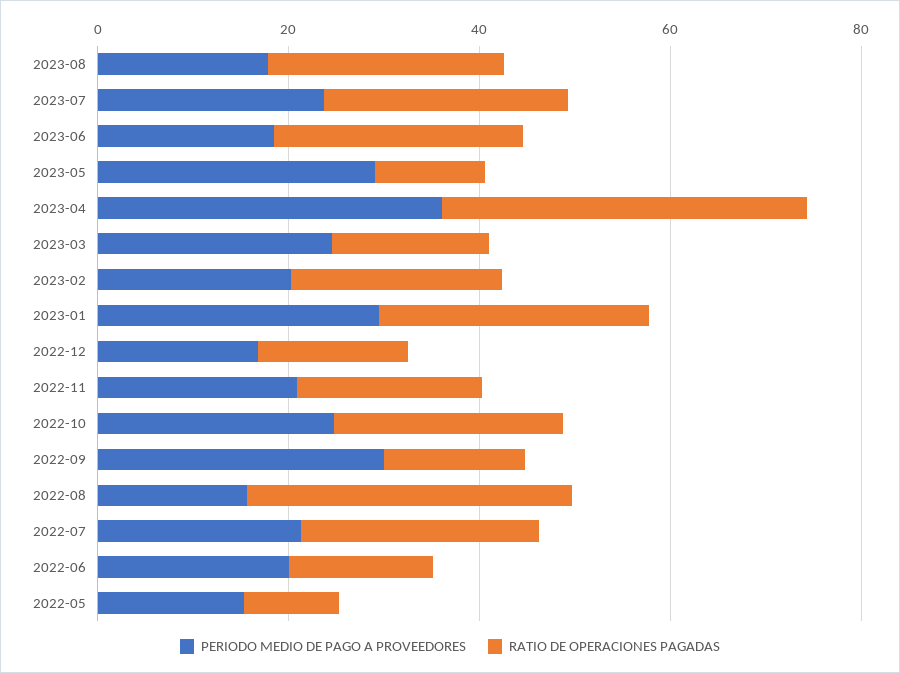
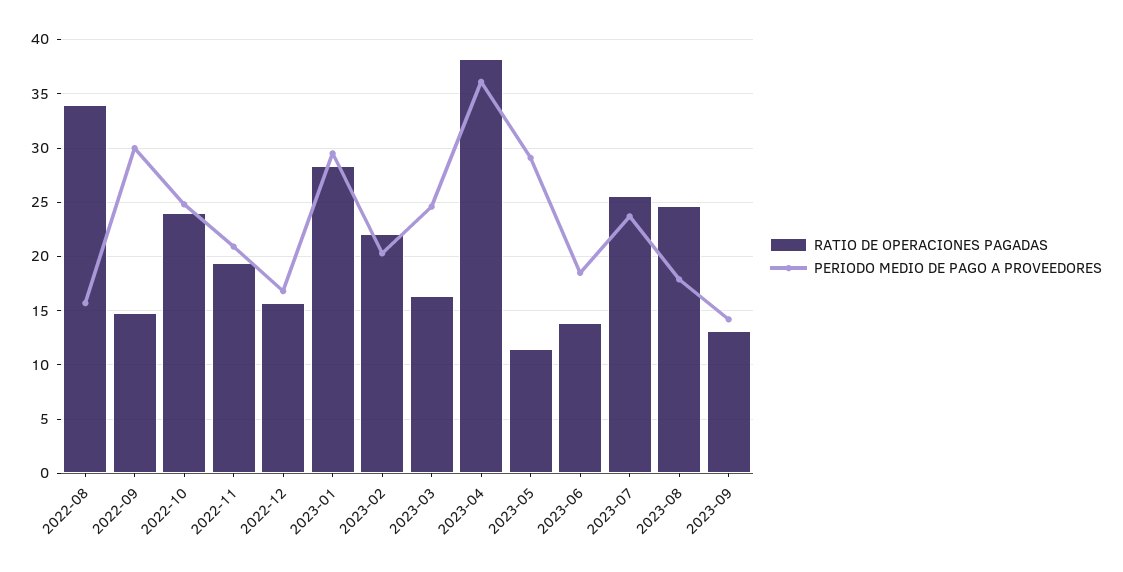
RATIO DE OPERACIONES PAGADAS, 2023-06: 25 -> 14
PERIODO MEDIO DE PAGO A PROVEEDORES, 2022-07: 20 -> none
RATIO DE OPERACIONES PAGADAS, 2022-07: 25 -> none
PERIODO MEDIO DE PAGO A PROVEEDORES, 2022-06: 20 -> none
RATIO DE OPERACIONES PAGADAS, 2022-06: 15 -> none
PERIODO MEDIO DE PAGO A PROVEEDORES, 2022-05: 15 -> none
RATIO DE OPERACIONES PAGADAS, 2022-05: 10 -> none
RATIO DE OPERACIONES PAGADAS, 2023-09: none -> 13
PERIODO MEDIO DE PAGO A PROVEEDORES, 2023-09: none -> 14

